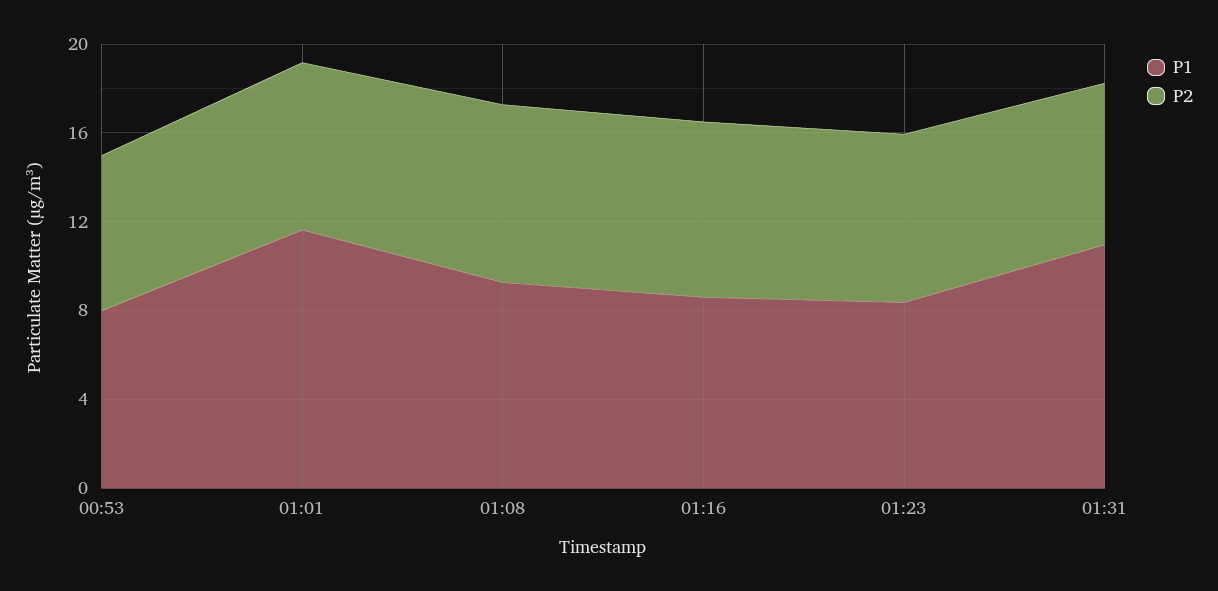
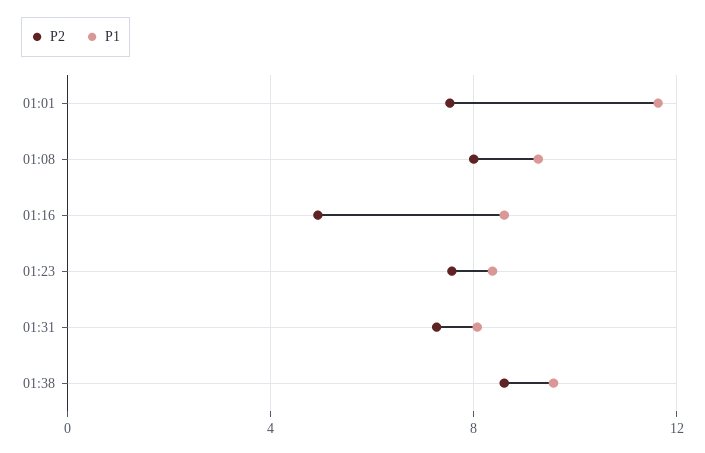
P1, 00:53: 8 -> none
P2, 00:53: 7 -> none
P2, 01:16: 8 -> 5
P1, 01:31: 11 -> 8
P2, 01:38: none -> 8.5
P1, 01:38: none -> 9.5

